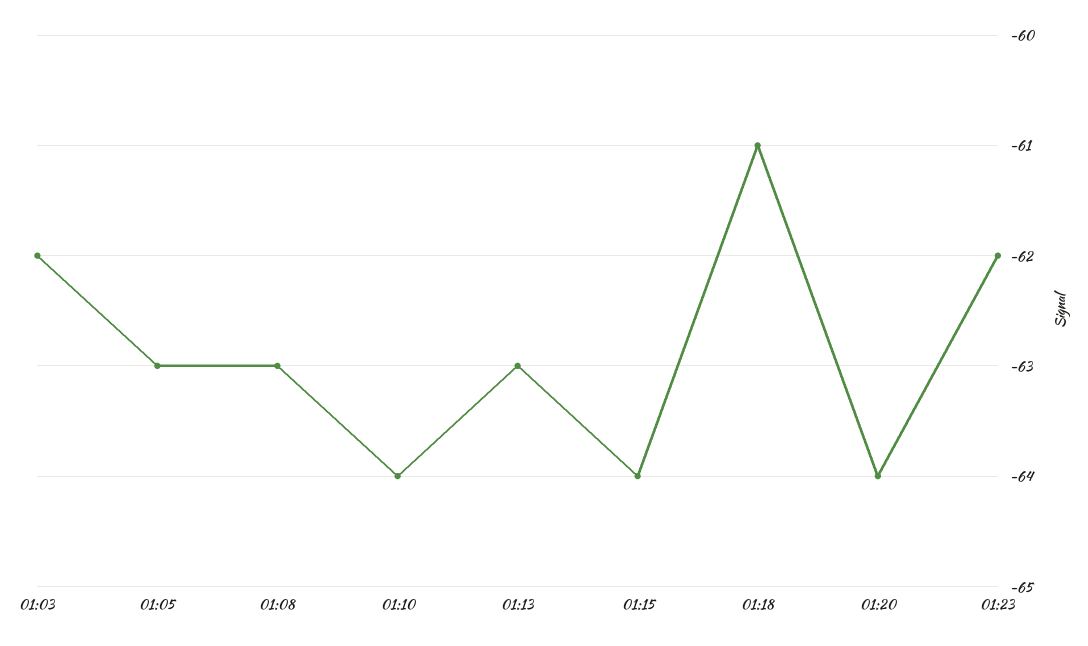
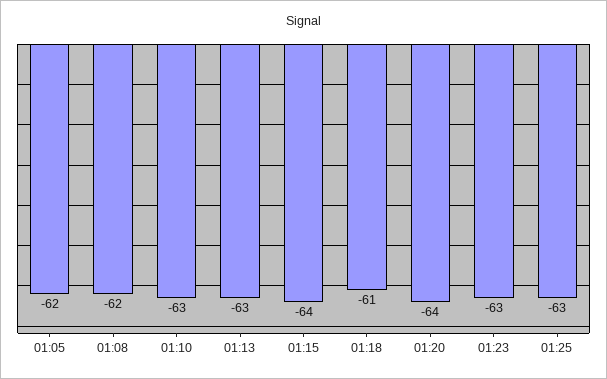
01:03: -62 -> none
01:05: -63 -> -62
01:08: -63 -> -62
01:10: -64 -> -63
01:23: -62 -> -63
01:25: none -> -63

